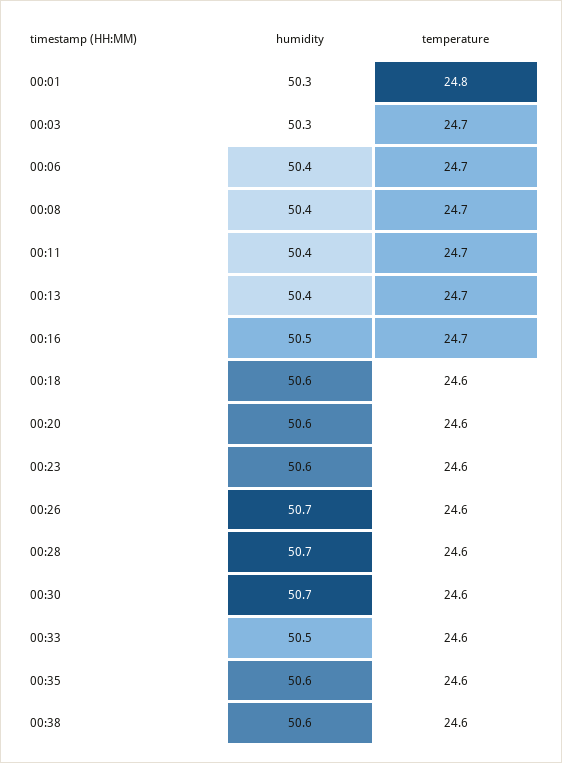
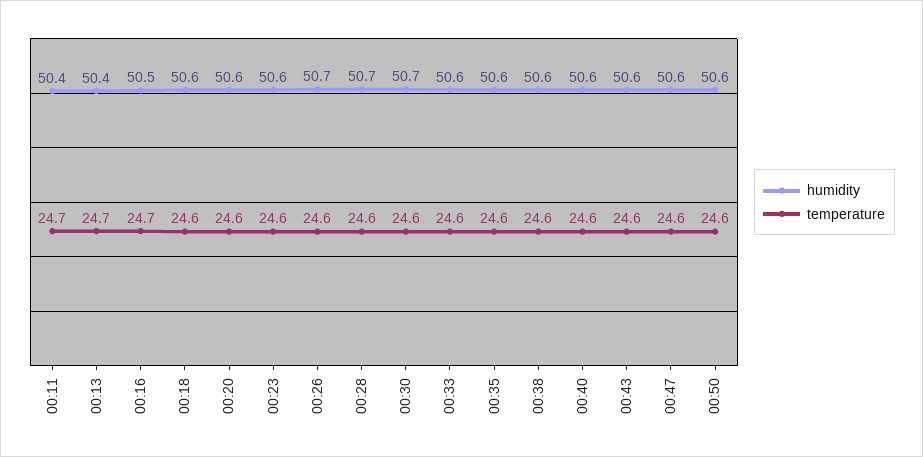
humidity, 00:01: 50.3 -> none
temperature, 00:01: 24.8 -> none
humidity, 00:03: 50.3 -> none
temperature, 00:03: 24.7 -> none
humidity, 00:06: 50.4 -> none
temperature, 00:06: 24.7 -> none
humidity, 00:08: 50.4 -> none
temperature, 00:08: 24.7 -> none
humidity, 00:33: 50.5 -> 50.6
humidity, 00:40: none -> 50.6
temperature, 00:40: none -> 24.6
humidity, 00:43: none -> 50.6
temperature, 00:43: none -> 24.6
humidity, 00:47: none -> 50.6
temperature, 00:47: none -> 24.6
humidity, 00:50: none -> 50.6
temperature, 00:50: none -> 24.6

